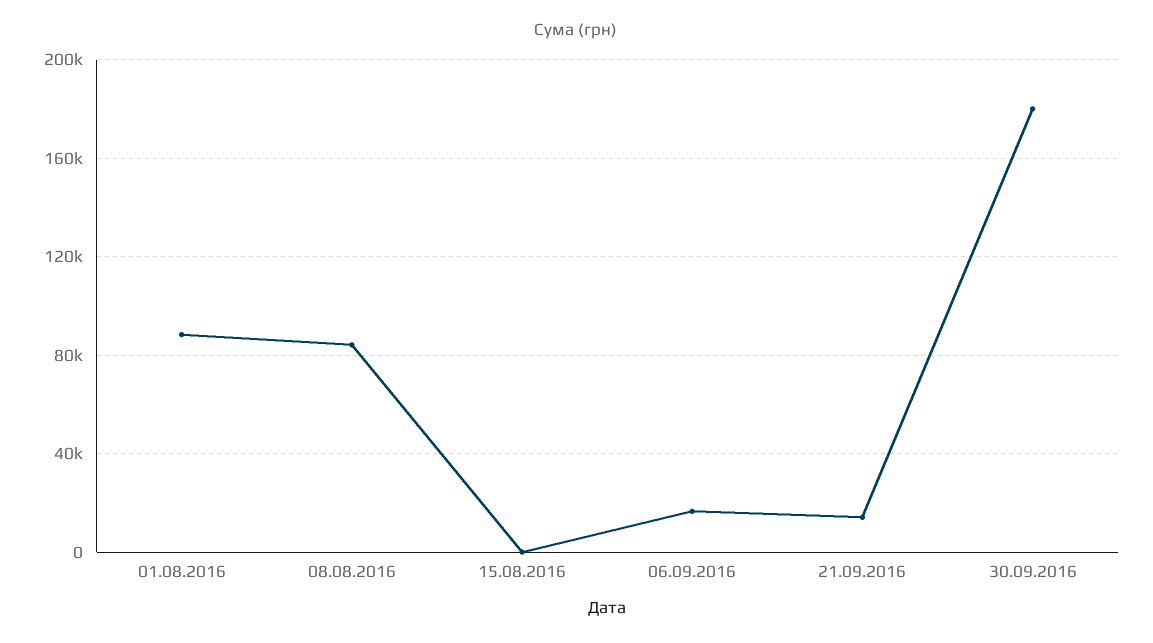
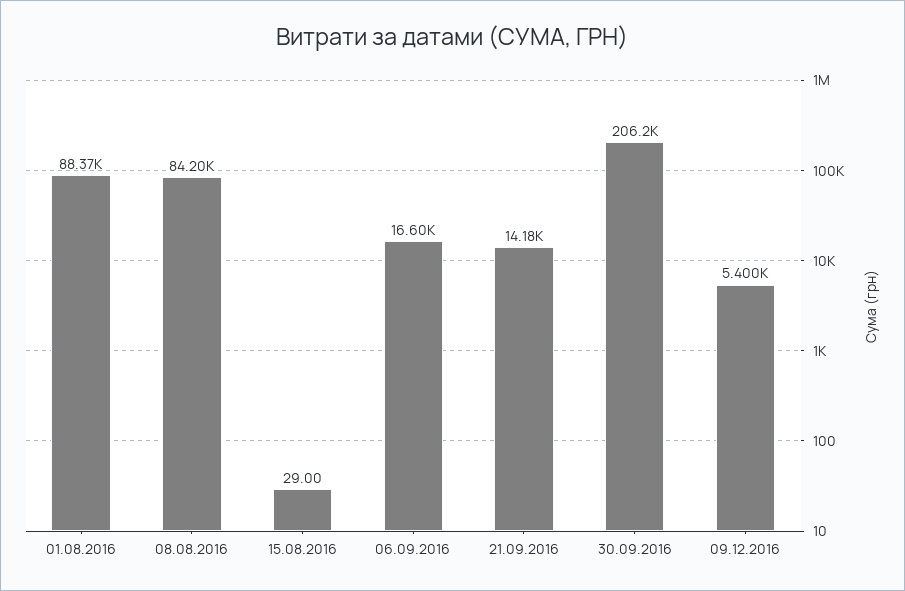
30.09.2016: 180000 -> 206200
09.12.2016: none -> 5400

